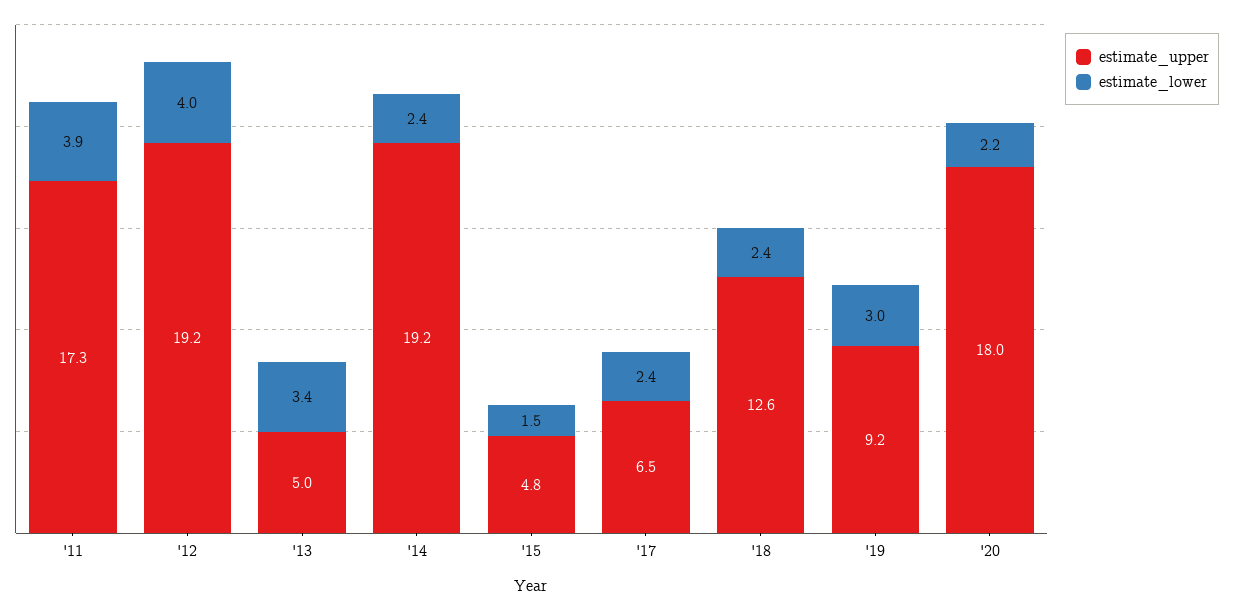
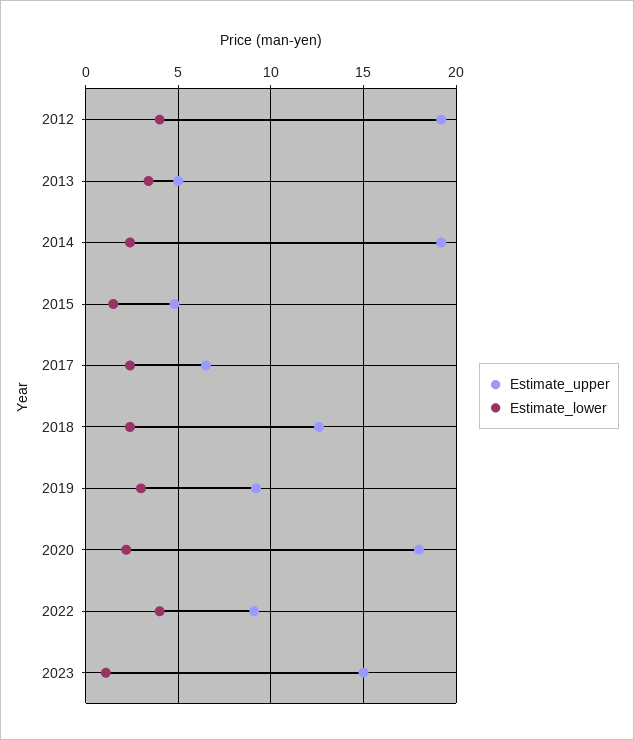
estimate_upper, '11: 17.3 -> none
estimate_lower, '11: 3.9 -> none
estimate_upper, 2022: none -> 9
estimate_lower, 2022: none -> 4
estimate_upper, 2023: none -> 15
estimate_lower, 2023: none -> 1

